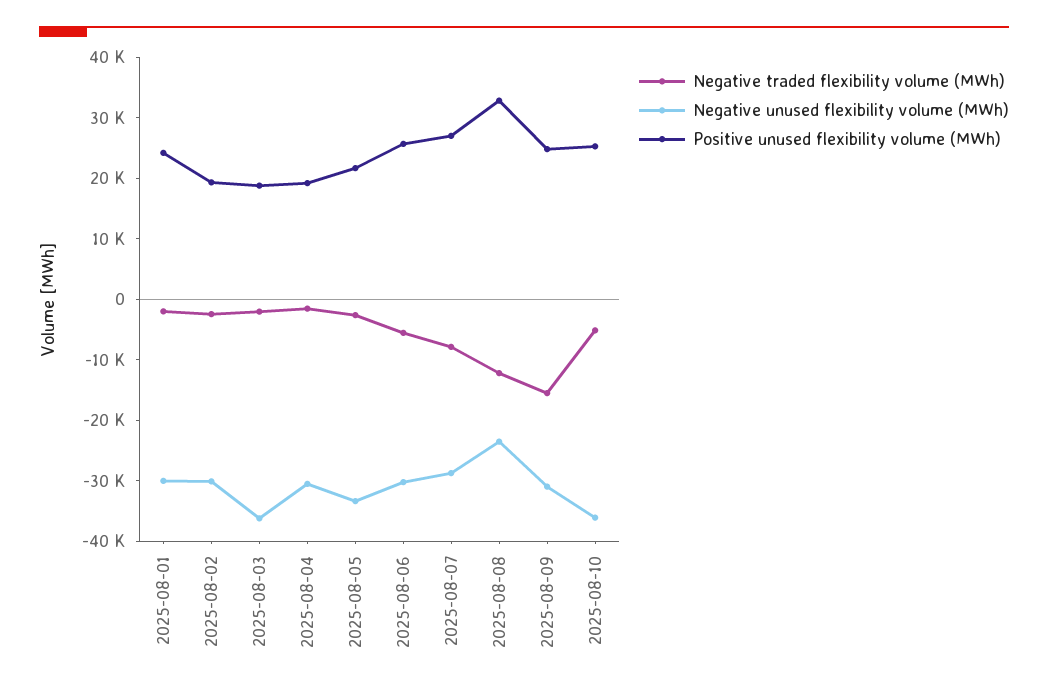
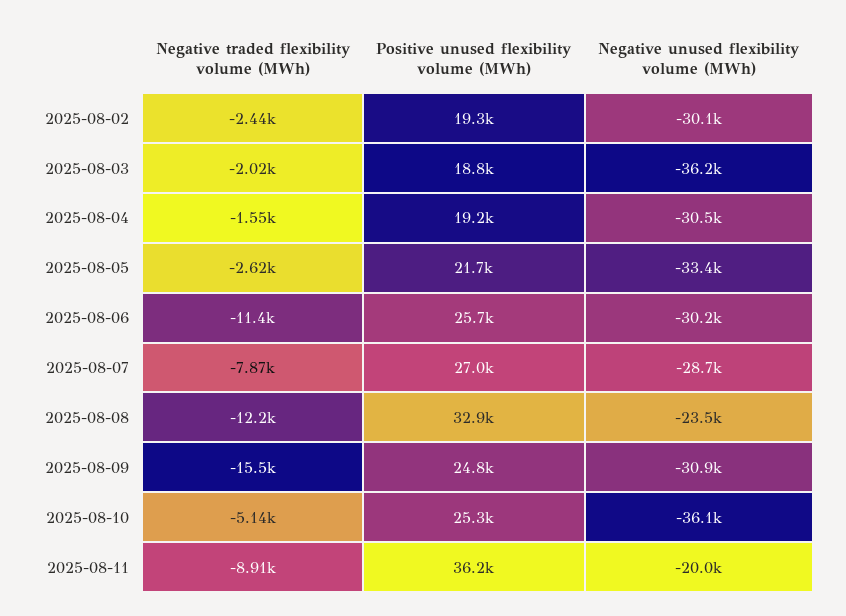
Negative traded flexibility volume (MWh), 2025-08-01: -2000 -> none
Negative unused flexibility volume (MWh), 2025-08-01: -30000 -> none
Positive unused flexibility volume (MWh), 2025-08-01: 24000 -> none
Negative traded flexibility volume (MWh), 2025-08-06: -6000 -> -11400
Negative traded flexibility volume (MWh), 2025-08-11: none -> -8910
Positive unused flexibility volume (MWh), 2025-08-11: none -> 36200
Negative unused flexibility volume (MWh), 2025-08-11: none -> -20000

